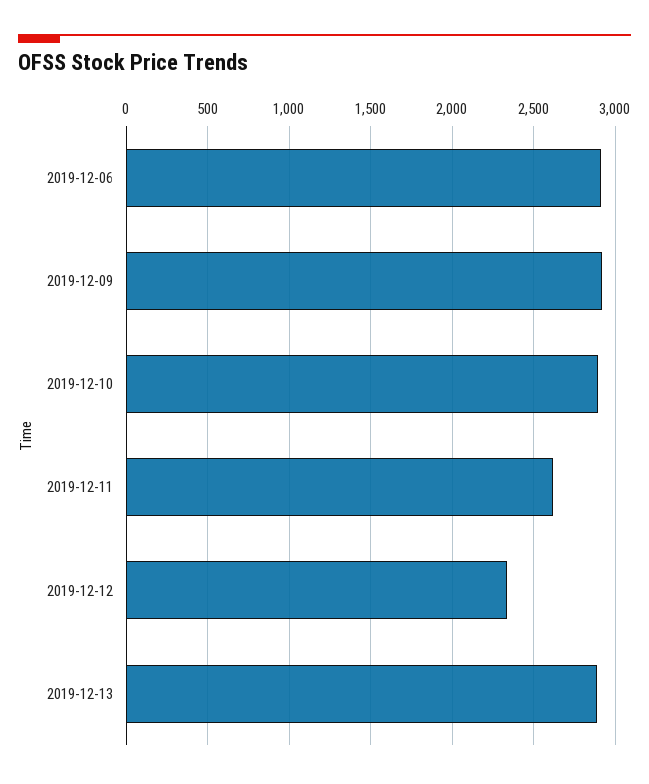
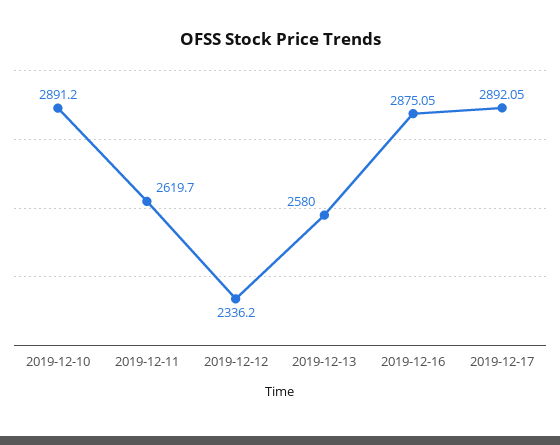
2019-12-06: 2900 -> none
2019-12-09: 2900 -> none
2019-12-13: 2900 -> 2580
2019-12-16: none -> 2875.05
2019-12-17: none -> 2892.05

